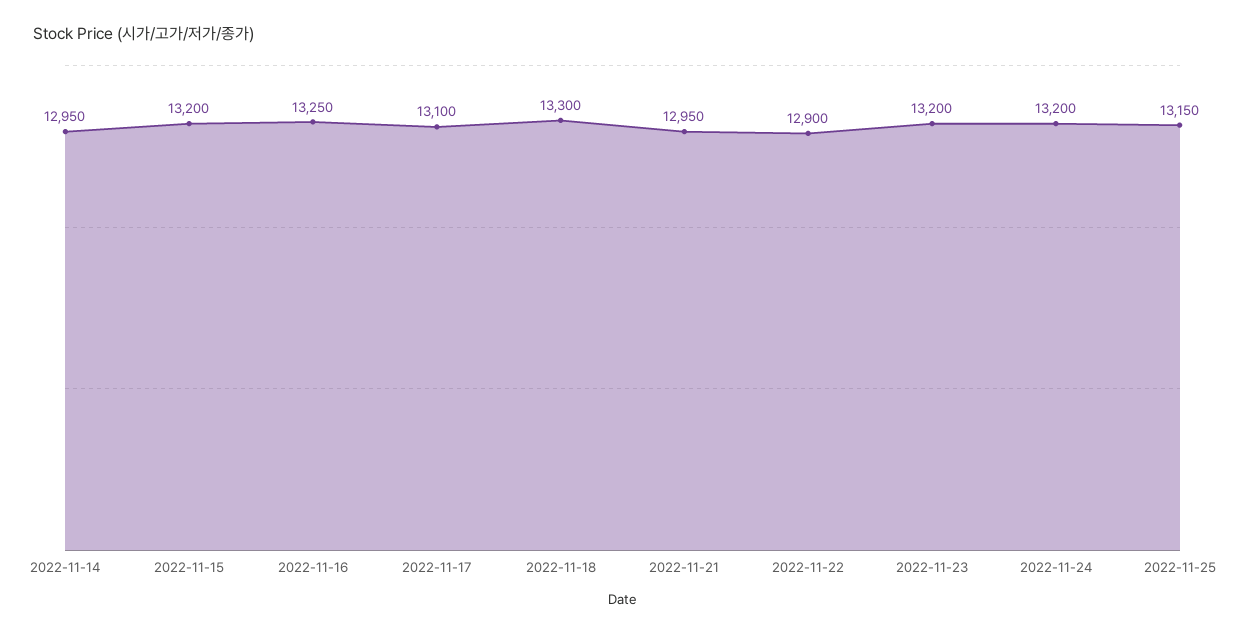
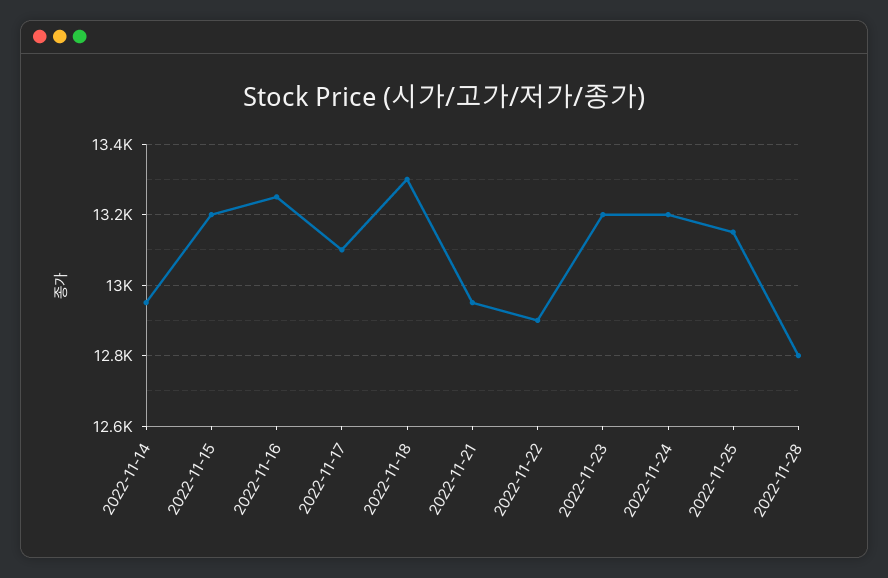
2022-11-28: none -> 12800

